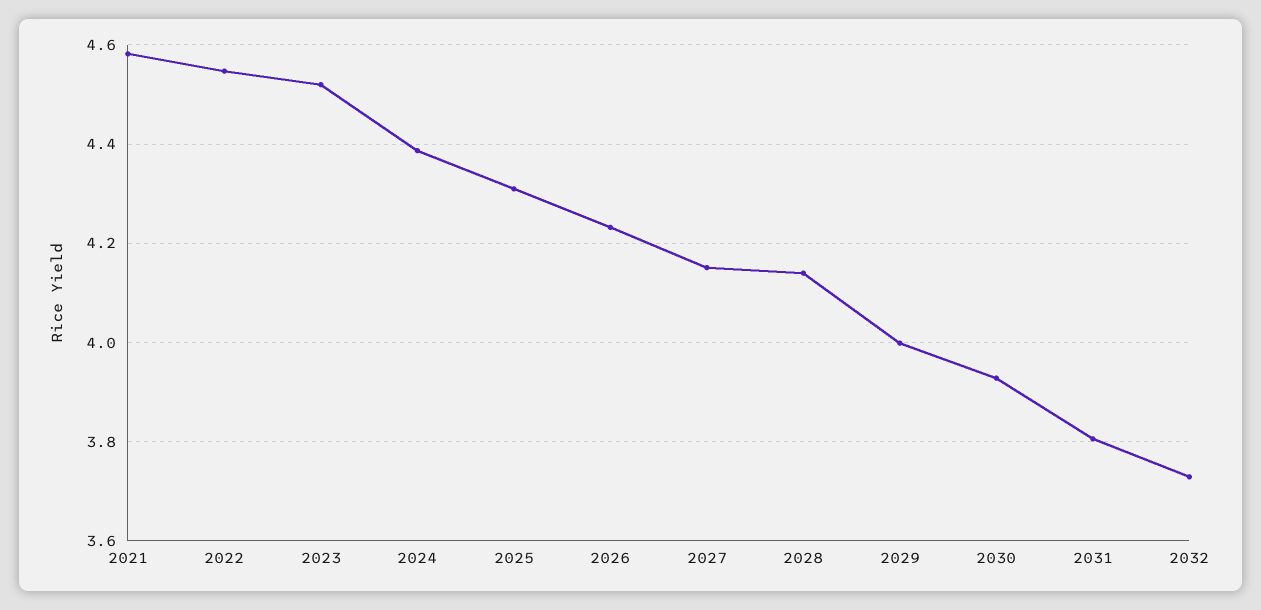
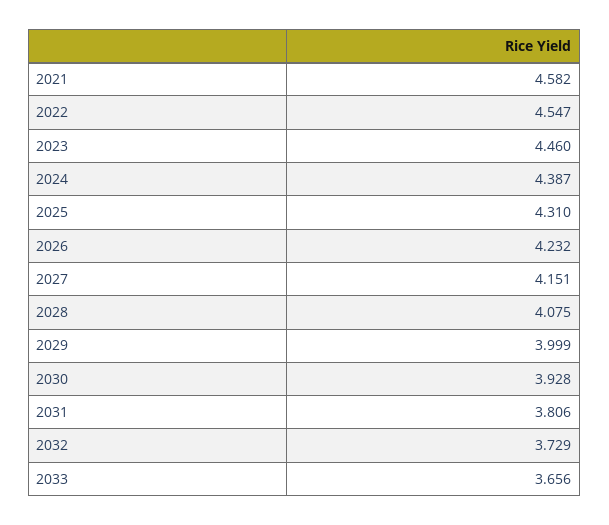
2023: 4.52 -> 4.46
2028: 4.14 -> 4.075
2033: none -> 3.656

